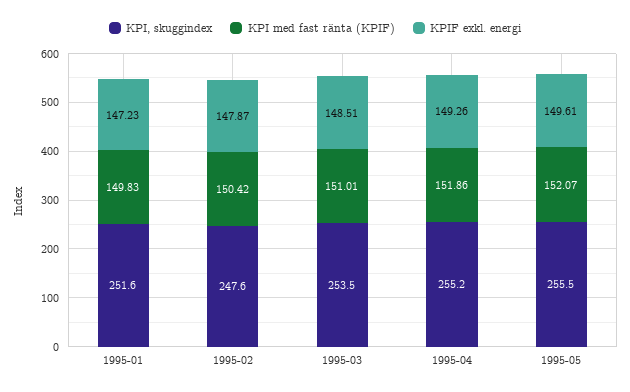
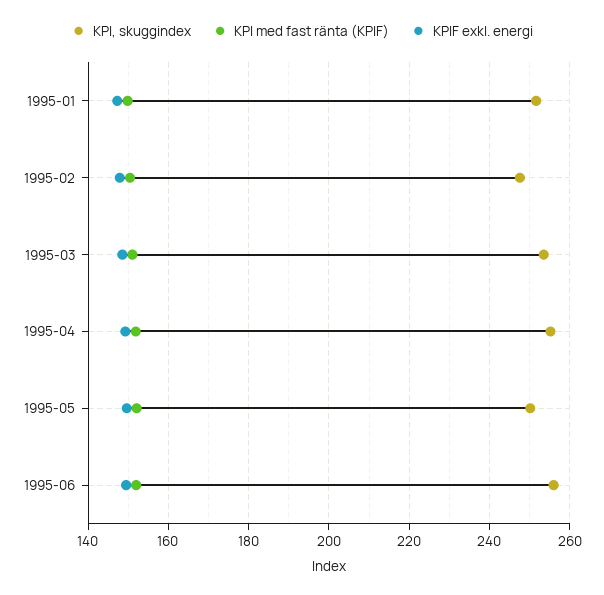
KPI, skuggindex, 1995-05: 255.5 -> 250
KPI, skuggindex, 1995-06: none -> 256
KPI med fast ränta (KPIF), 1995-06: none -> 152
KPIF exkl. energi, 1995-06: none -> 150

